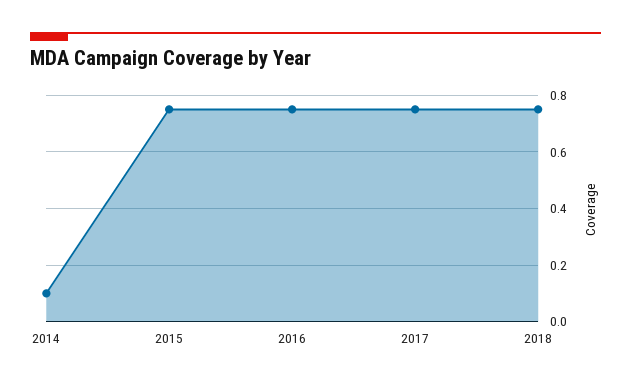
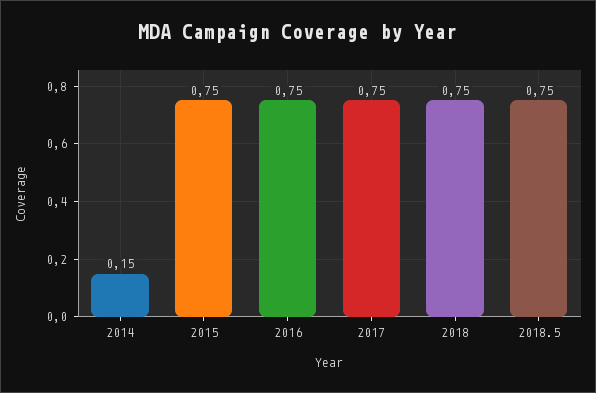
2014: 0.1 -> 0.15
2018.5: none -> 0.75

